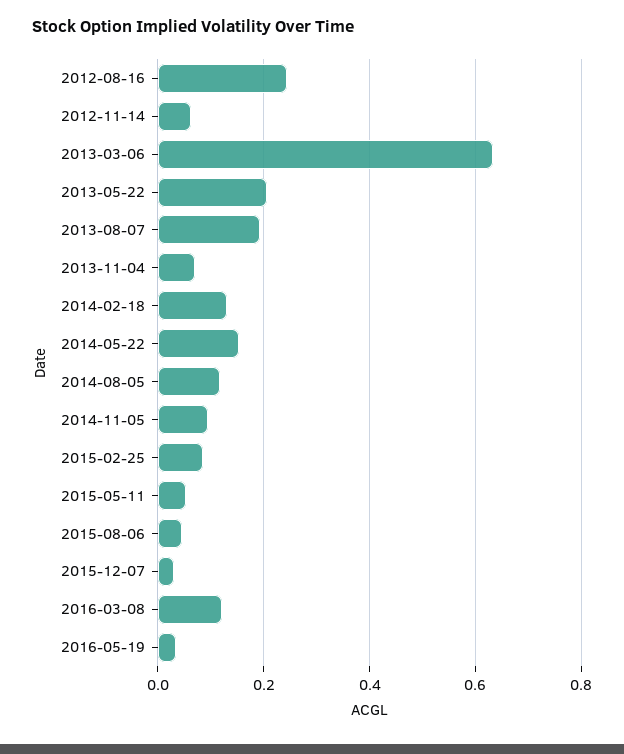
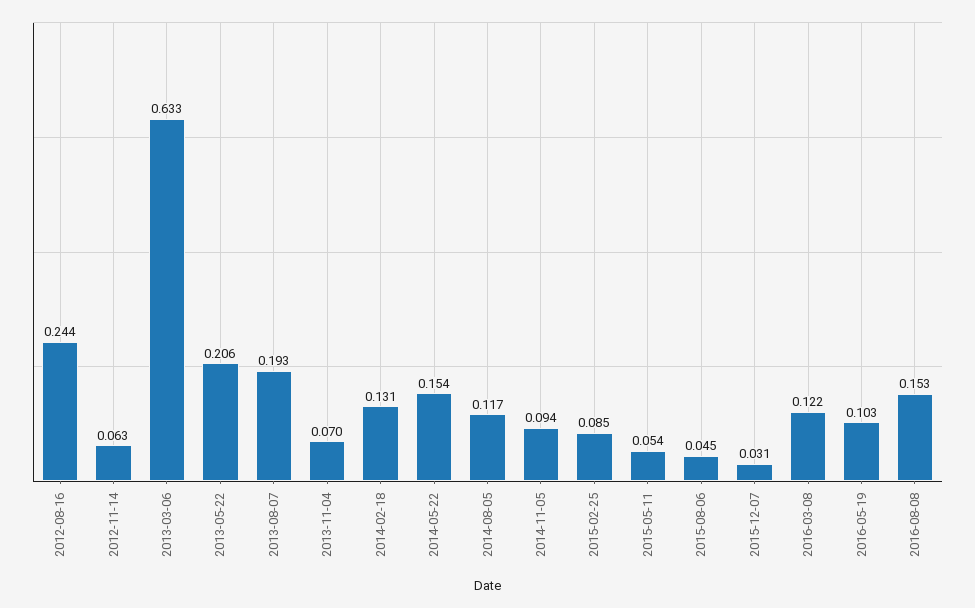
2016-05-19: 0.04 -> 0.103
2016-08-08: none -> 0.153

